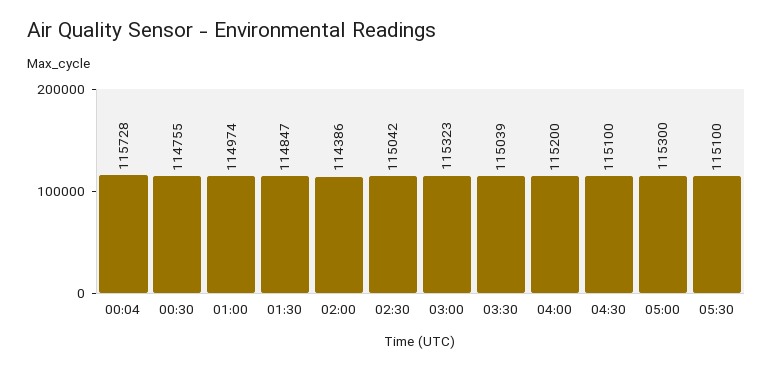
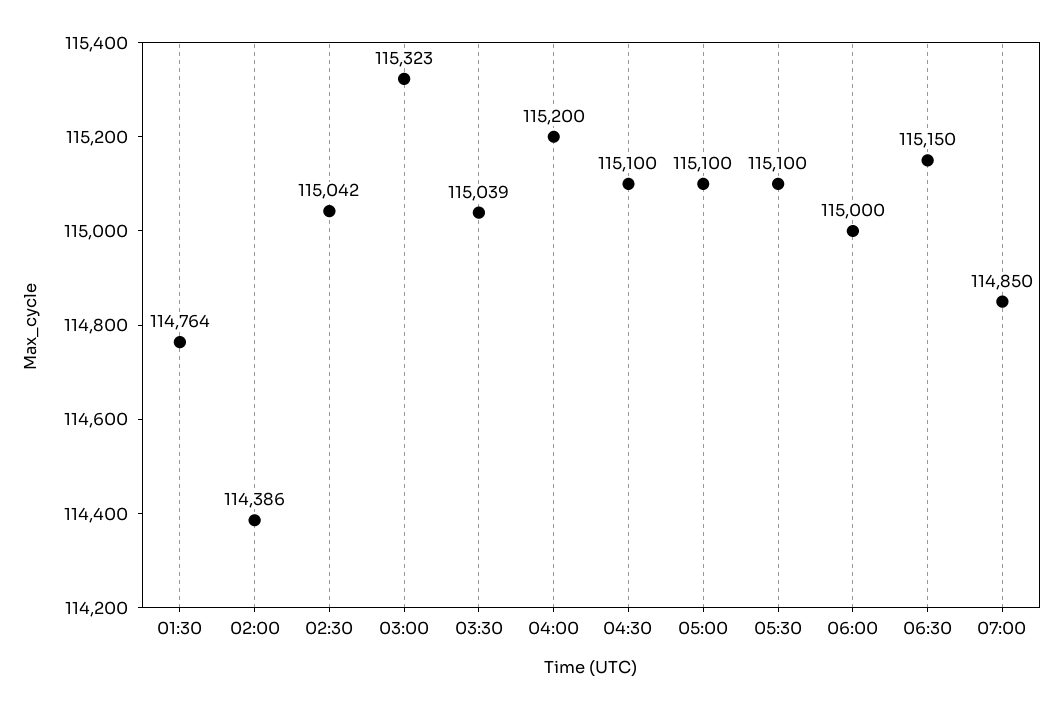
00:04: 115728 -> none
00:30: 114755 -> none
01:00: 114974 -> none
01:30: 114847 -> 114764
05:00: 115300 -> 115100
06:00: none -> 115000
06:30: none -> 115150
07:00: none -> 114850

